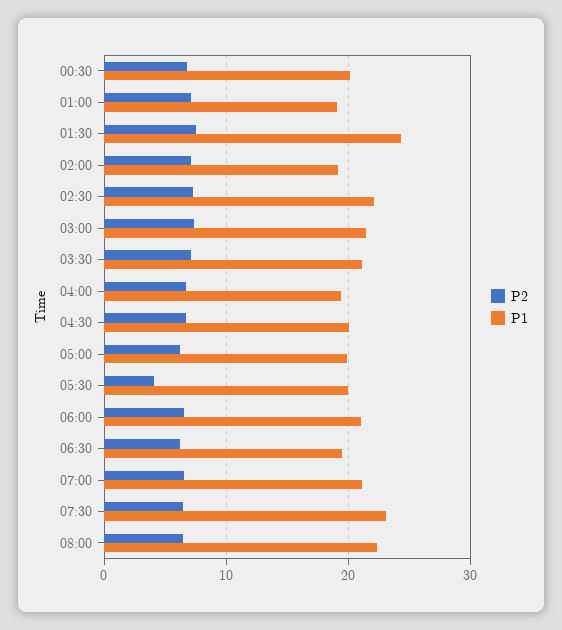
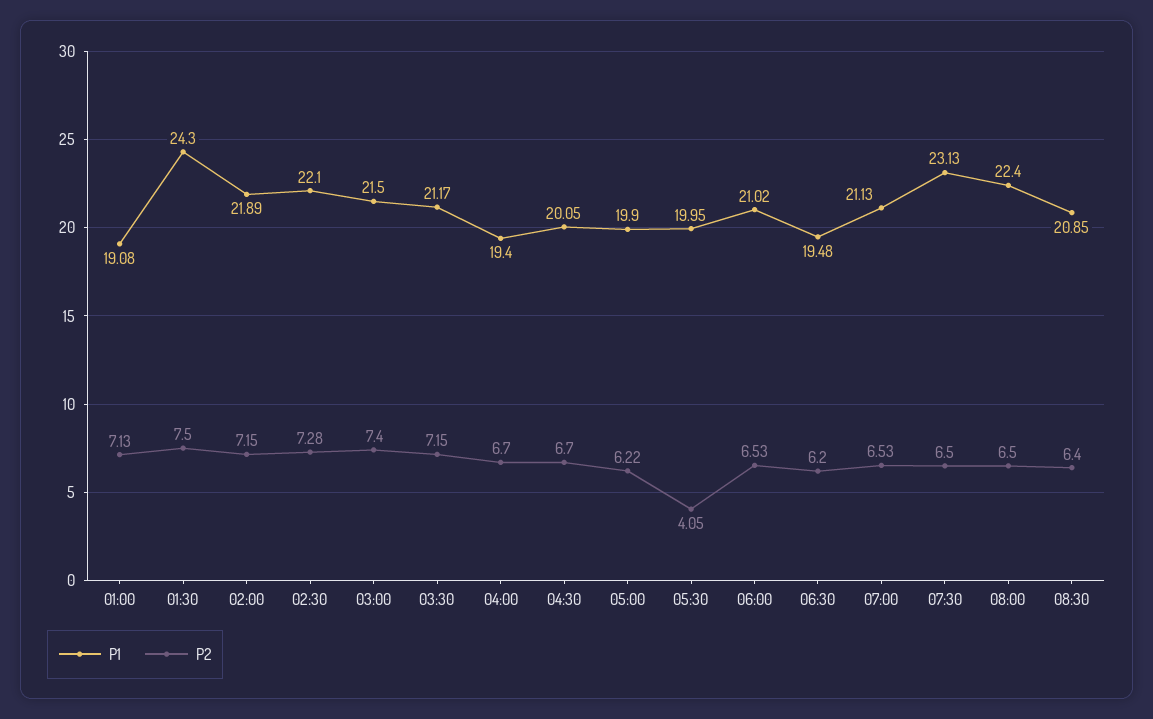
P2, 00:30: 7 -> none
P1, 00:30: 20 -> none
P1, 02:00: 19 -> 21.89
P1, 08:30: none -> 20.85
P2, 08:30: none -> 6.4

